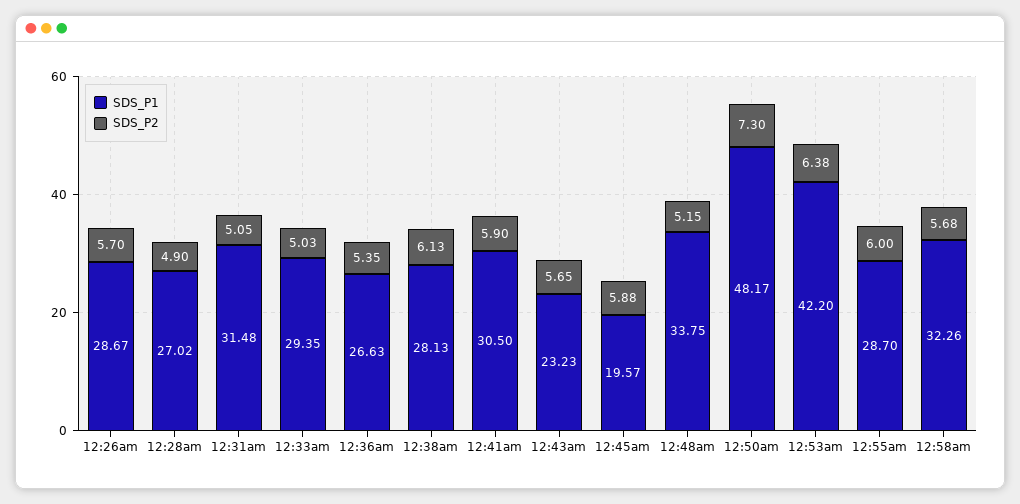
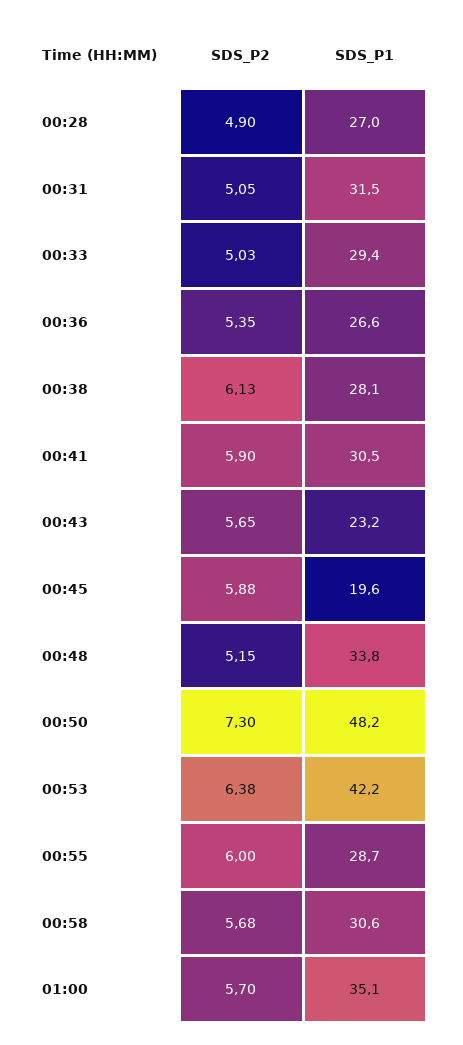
SDS_P1, 12:26am: 28.67 -> none
SDS_P2, 12:26am: 5.7 -> none
SDS_P1, 12:58am: 32.26 -> 30.6
SDS_P2, 01:00: none -> 5.7
SDS_P1, 01:00: none -> 35.1

